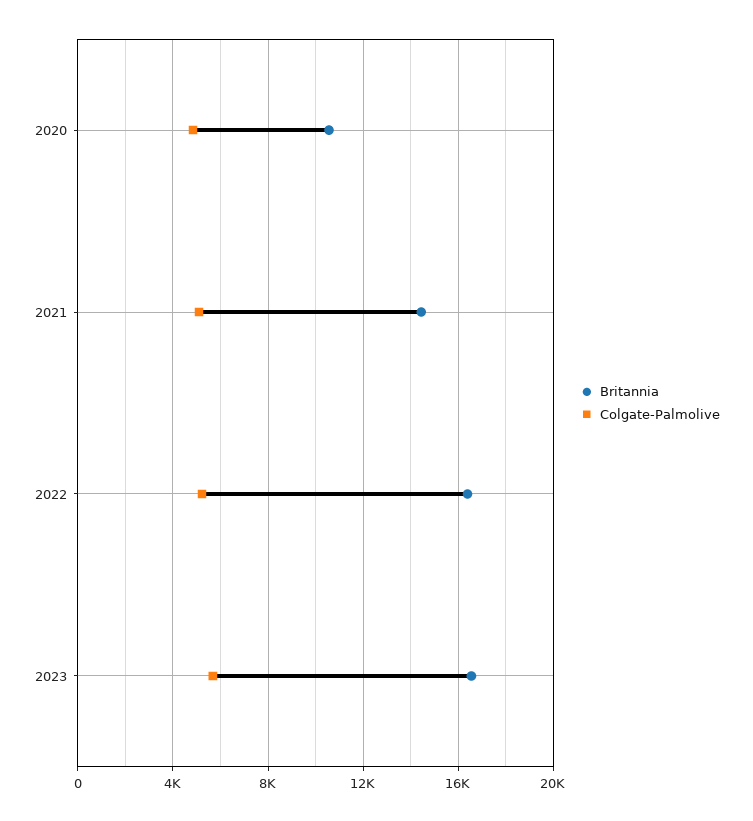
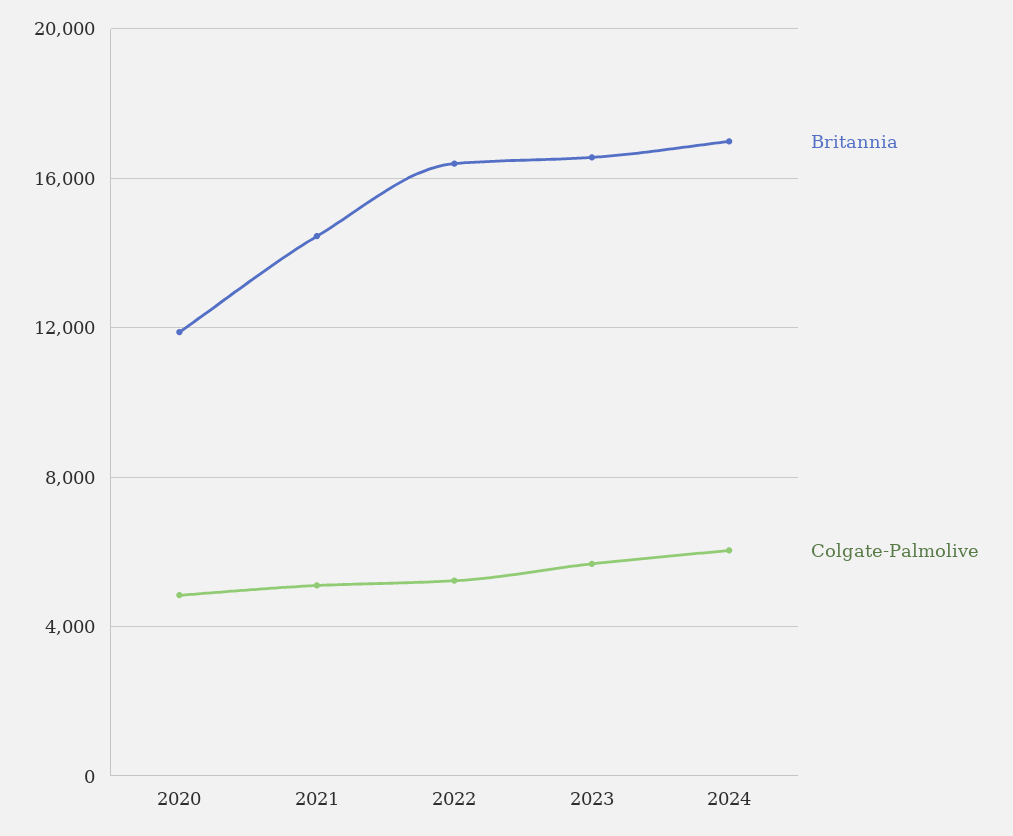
Britannia, 2020: 10500 -> 12000
Britannia, 2024: none -> 17000
Colgate-Palmolive, 2024: none -> 6000

